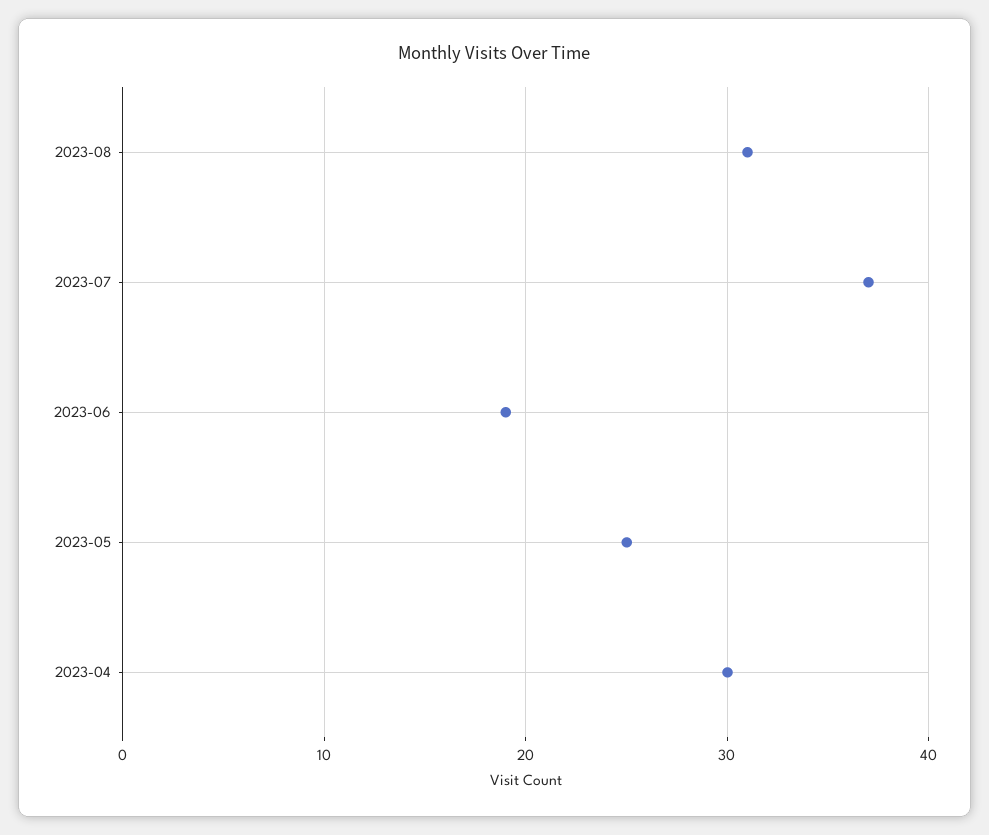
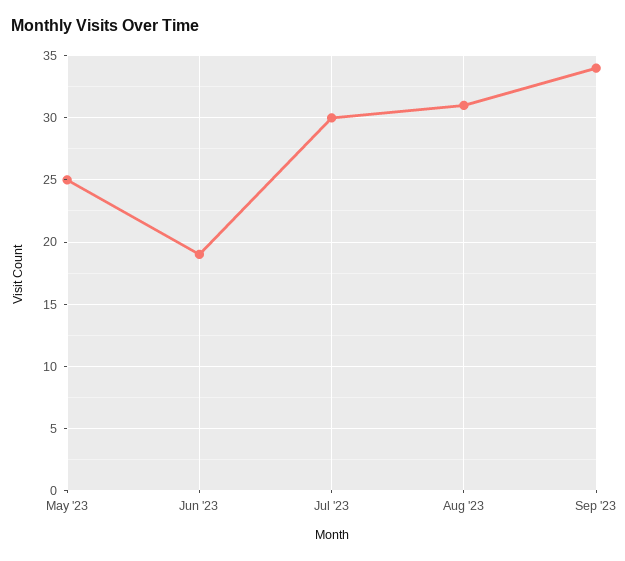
2023-07: 37 -> 30
2023-04: 30 -> none
Sep '23: none -> 34

